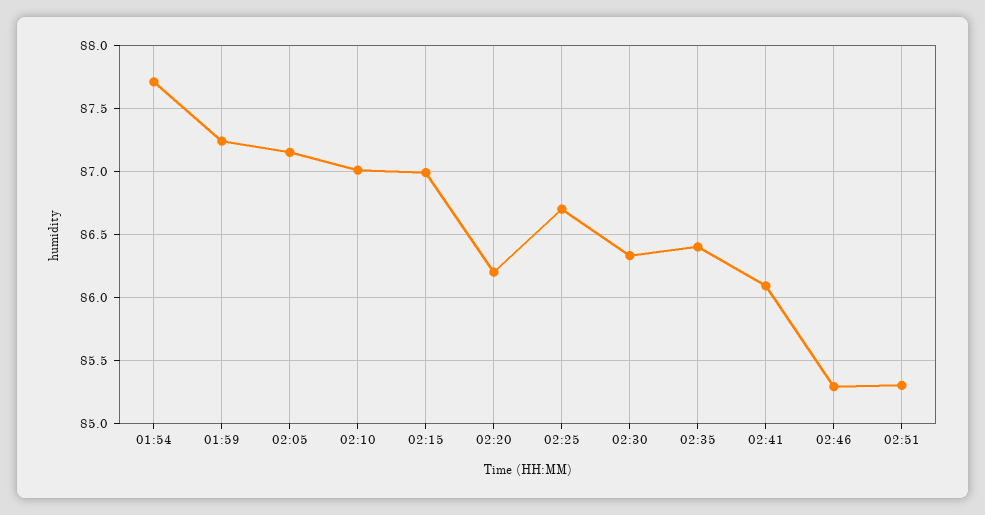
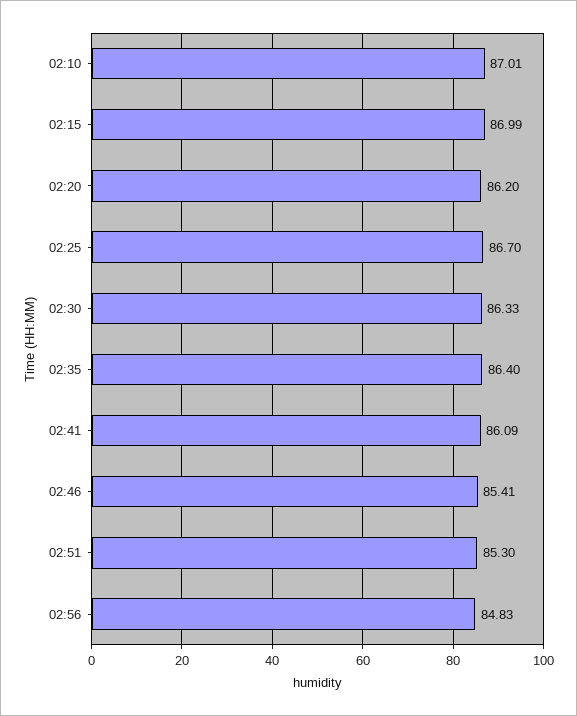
01:54: 87.7 -> none
01:59: 87.25 -> none
02:05: 87.15 -> none
02:46: 85.3 -> 85.41
02:56: none -> 84.83

